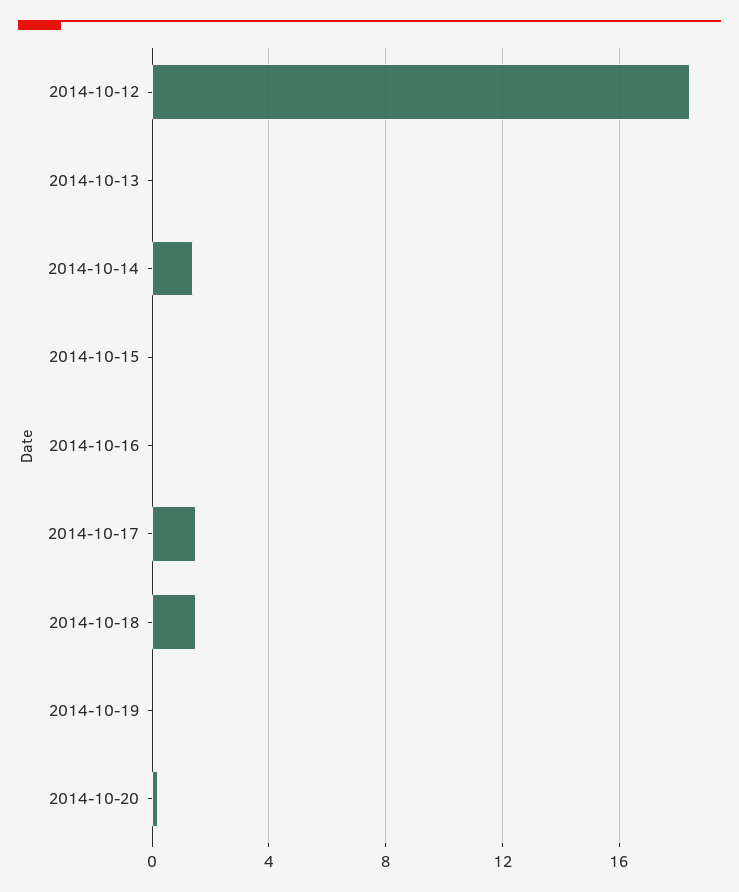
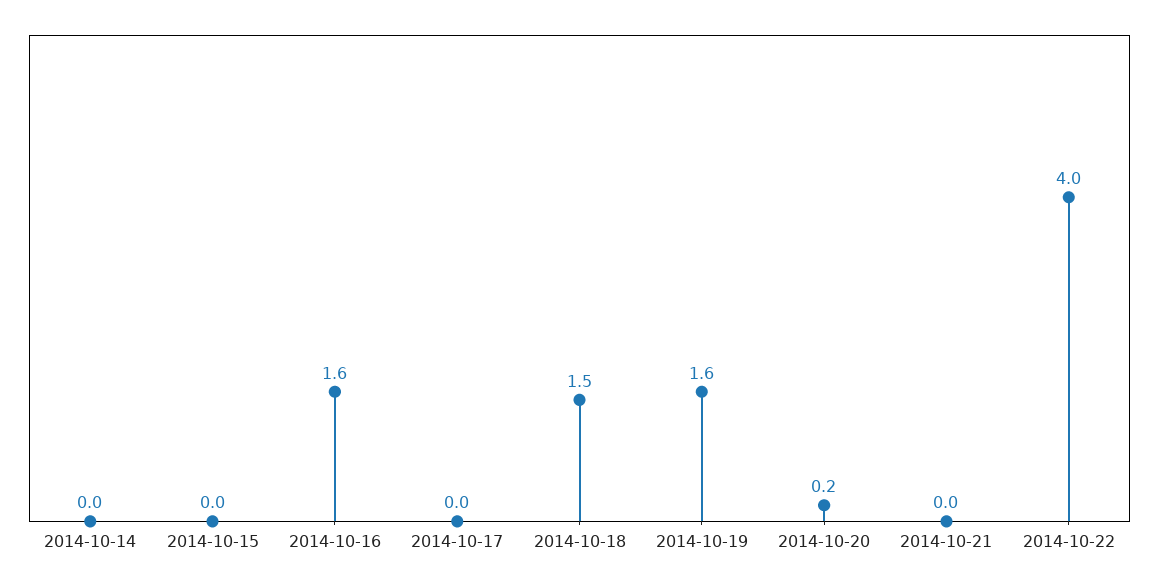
2014-10-12: 18.5 -> none
2014-10-13: 0 -> none
2014-10-14: 1.5 -> 0
2014-10-16: 0 -> 1.6
2014-10-17: 1.5 -> 0
2014-10-19: 0 -> 1.6
2014-10-21: none -> 0
2014-10-22: none -> 4

